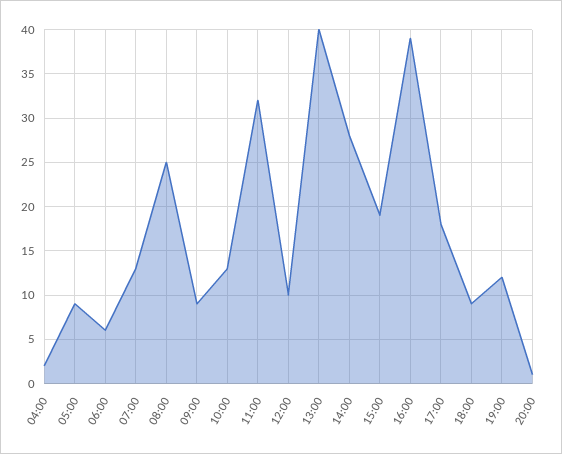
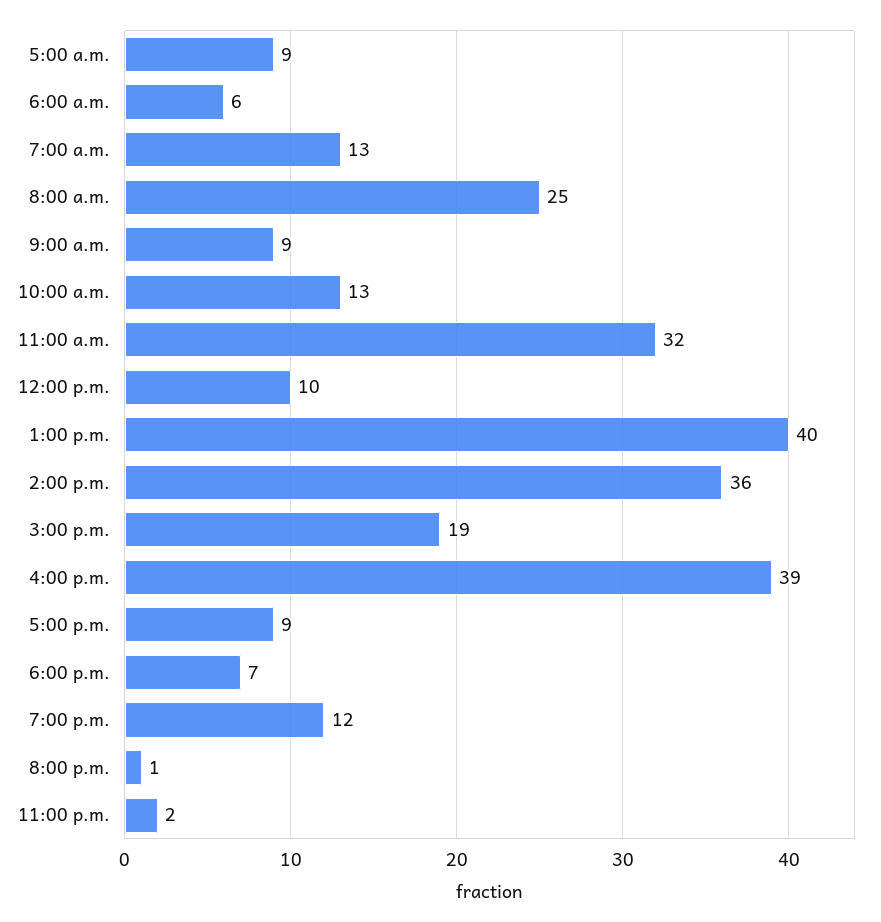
04:00: 2 -> none
14:00: 28 -> 36
17:00: 18 -> 9
18:00: 9 -> 7
11:00 p.m.: none -> 2

